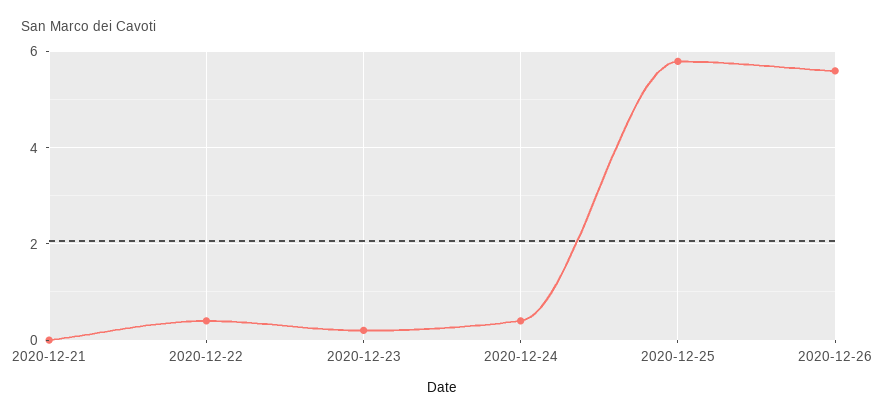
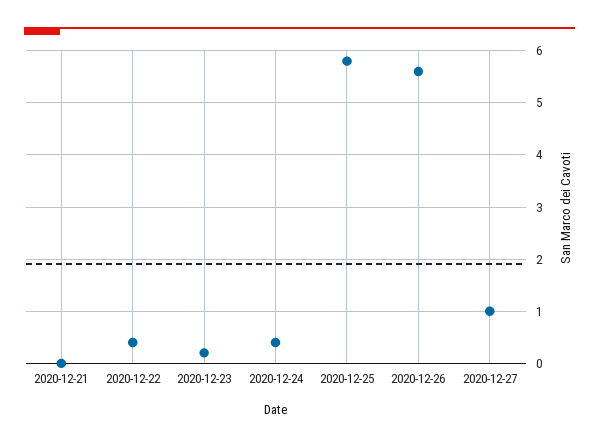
2020-12-27: none -> 1

